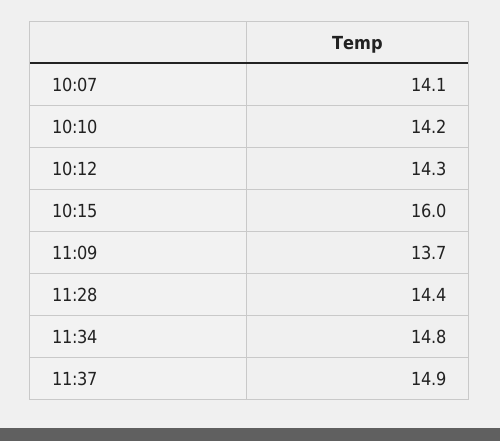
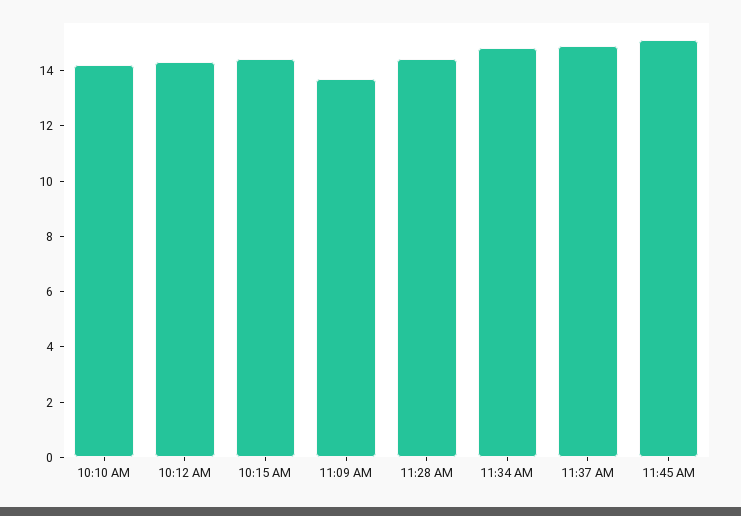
10:07: 14.1 -> none
10:15: 16 -> 14.5
11:45 AM: none -> 15

